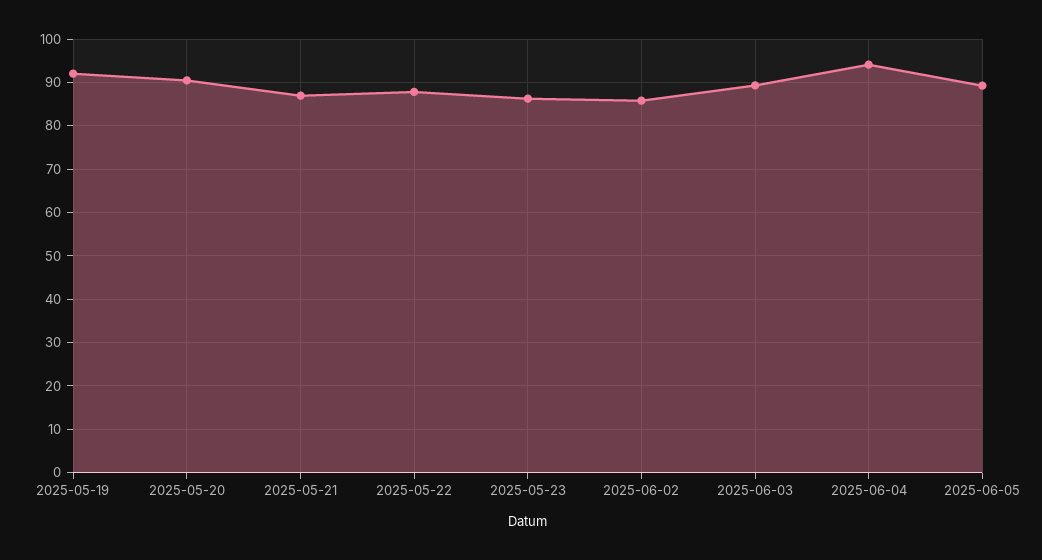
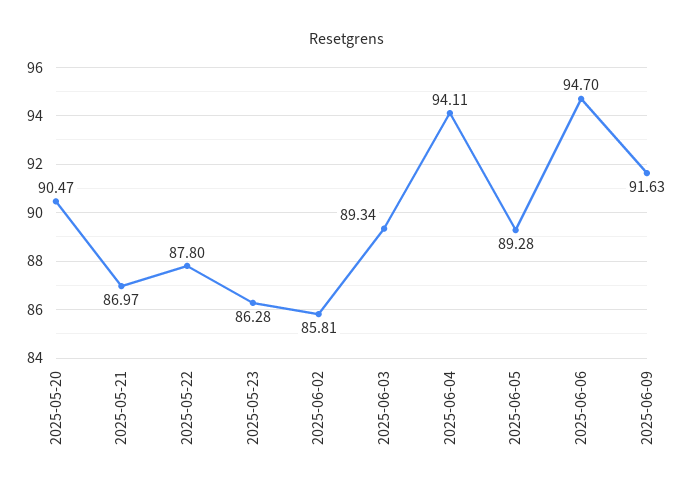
2025-05-19: 92 -> none
2025-06-06: none -> 94.7
2025-06-09: none -> 91.63

